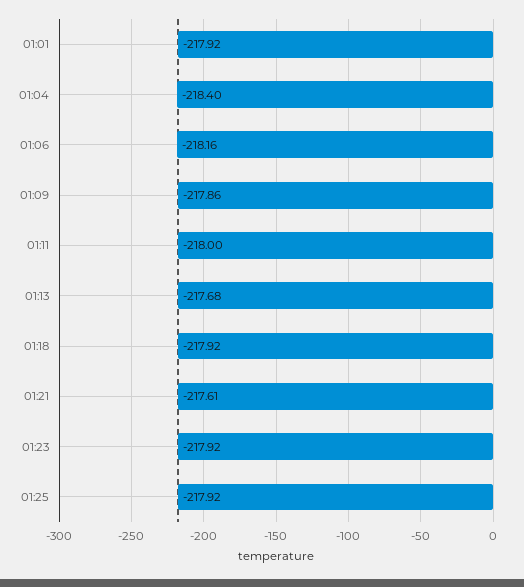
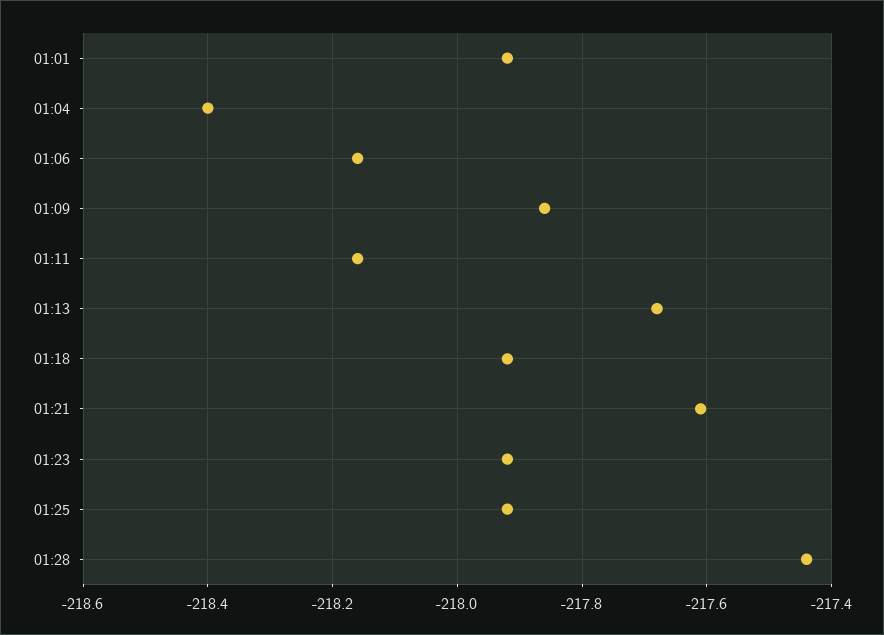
01:11: -218 -> -218.15
01:28: none -> -217.45

